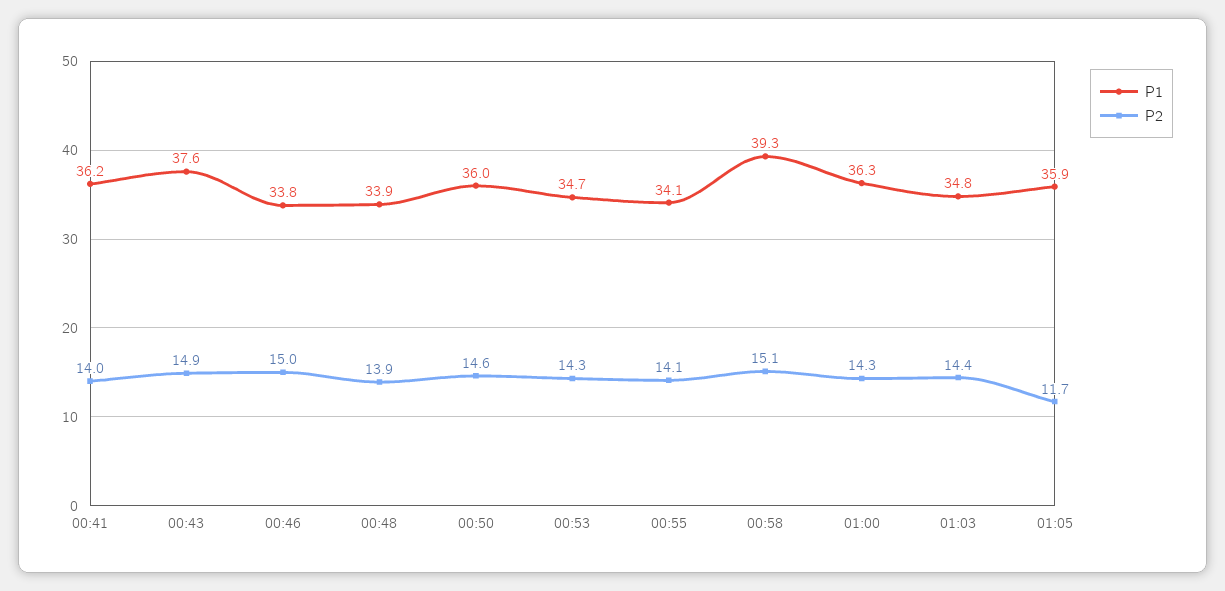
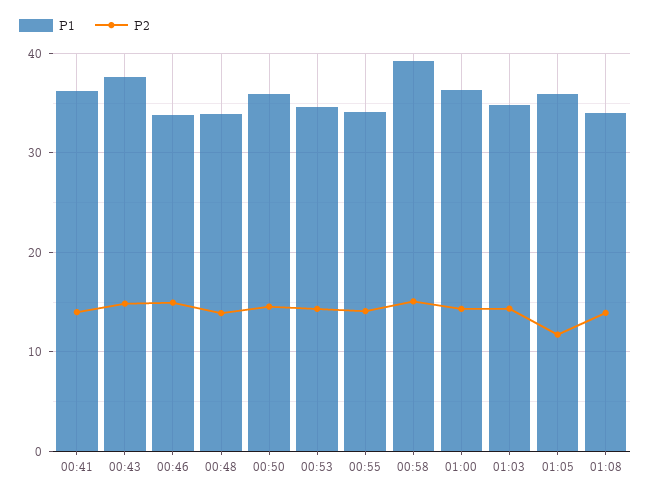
P1, 01:08: none -> 34
P2, 01:08: none -> 14

